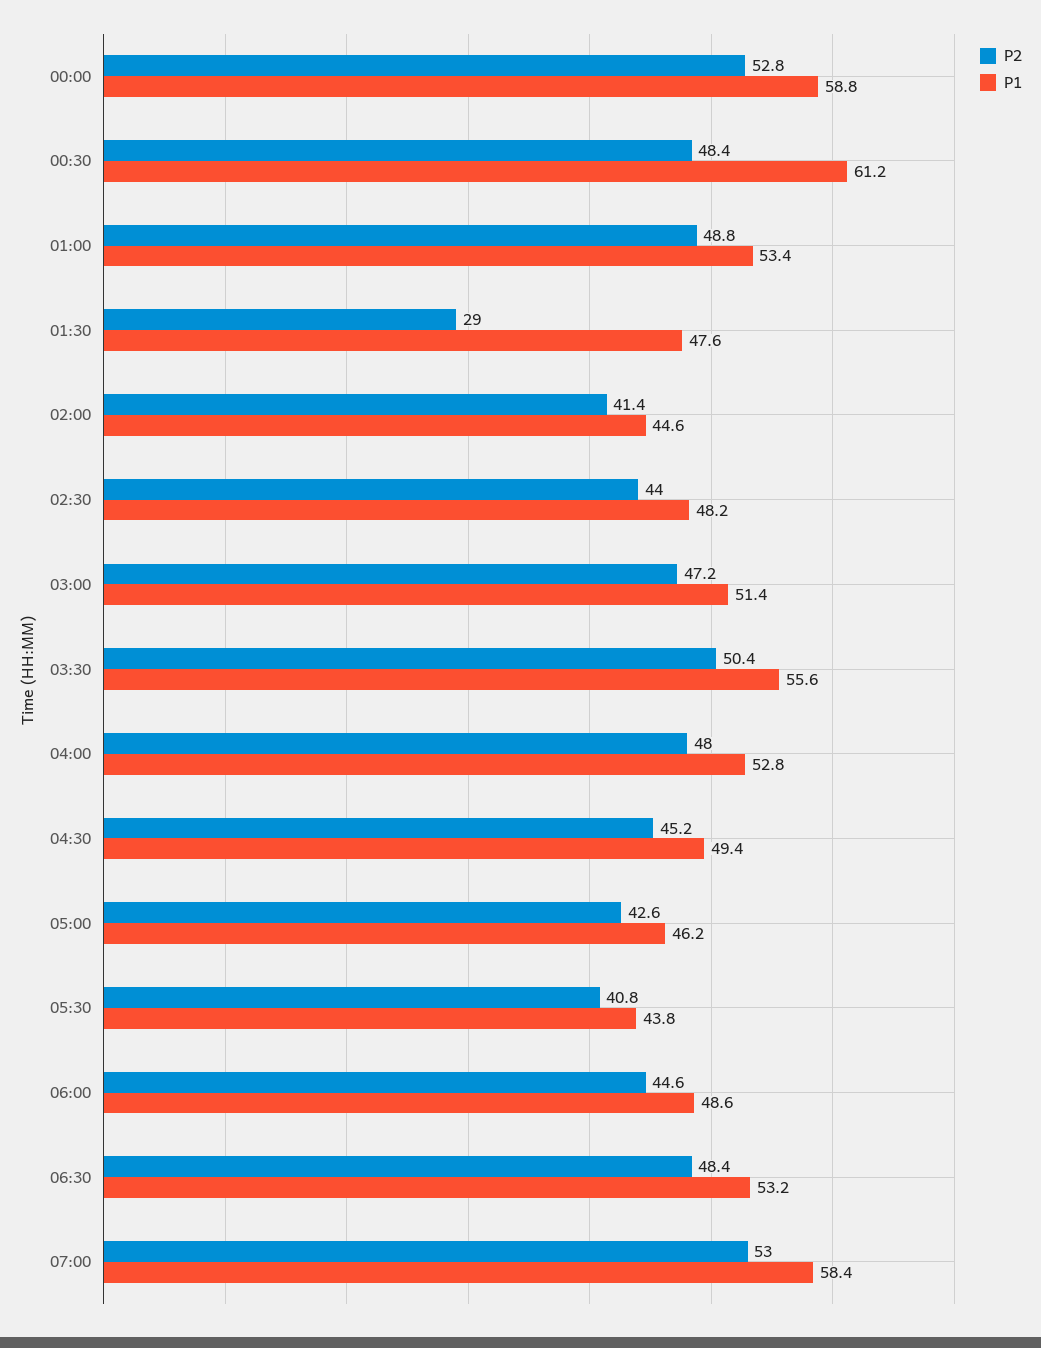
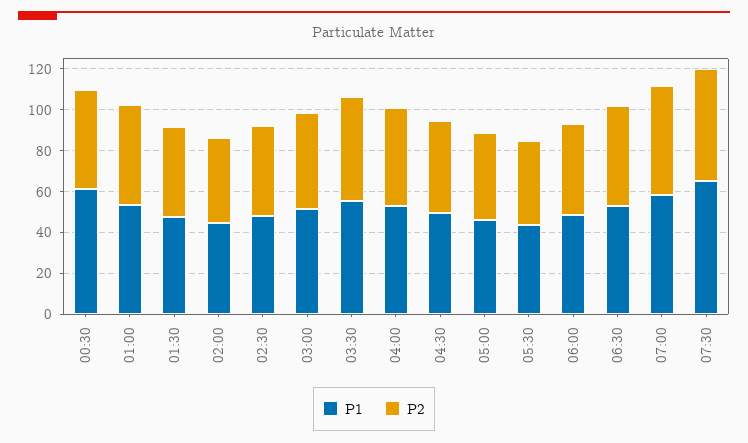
P2, 00:00: 52.8 -> none
P1, 00:00: 58.8 -> none
P2, 01:30: 29 -> 45
P1, 07:30: none -> 65
P2, 07:30: none -> 55

